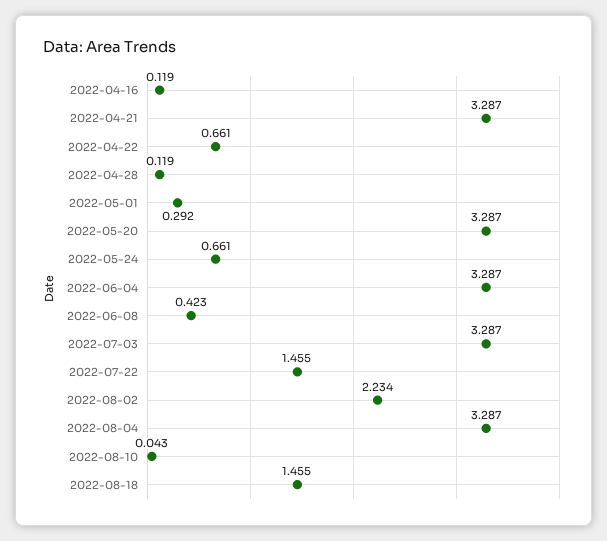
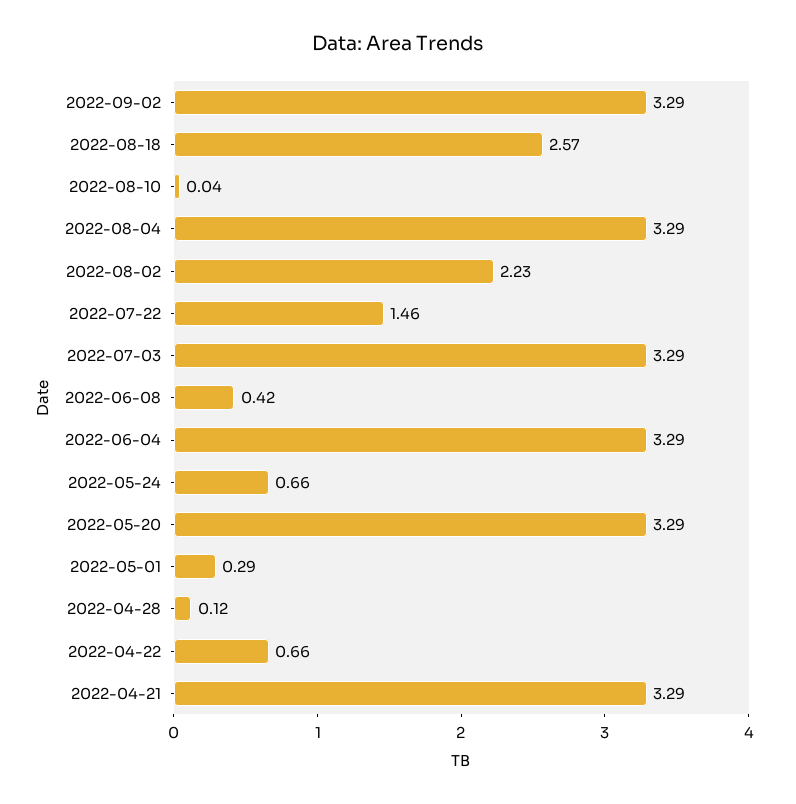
2022-04-16: 0.119 -> none
2022-08-18: 1.455 -> 2.57
2022-09-02: none -> 3.29

